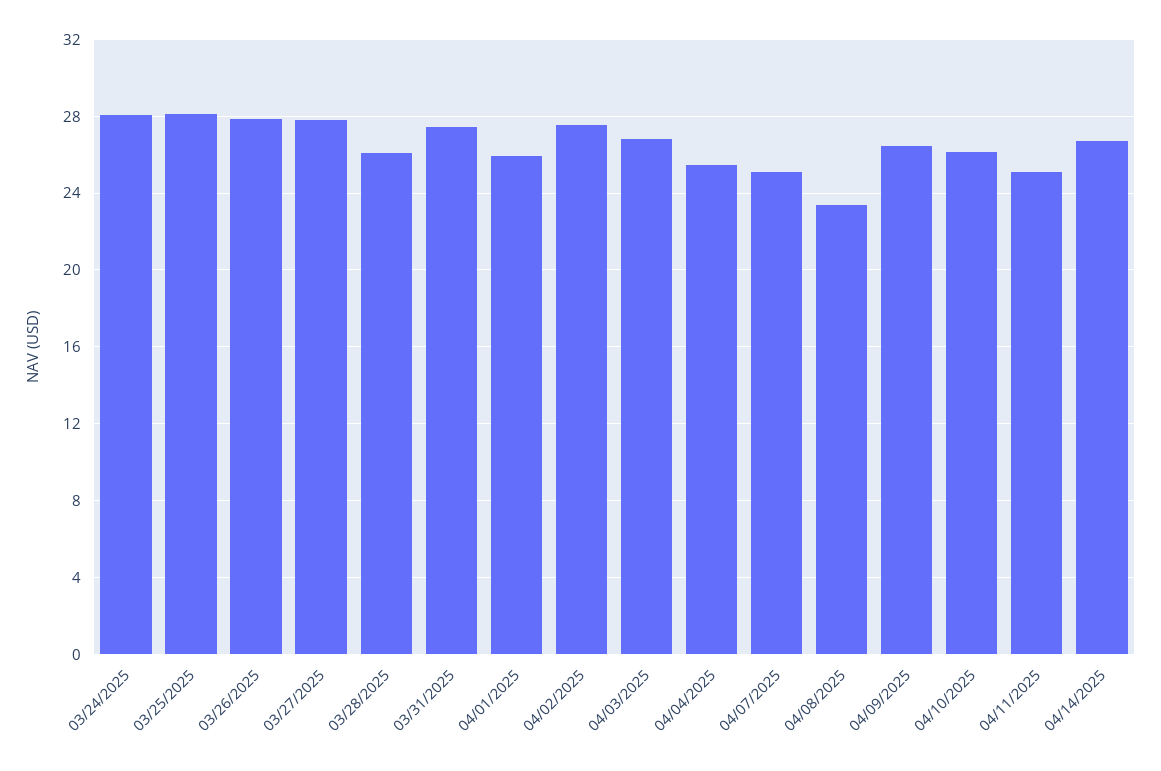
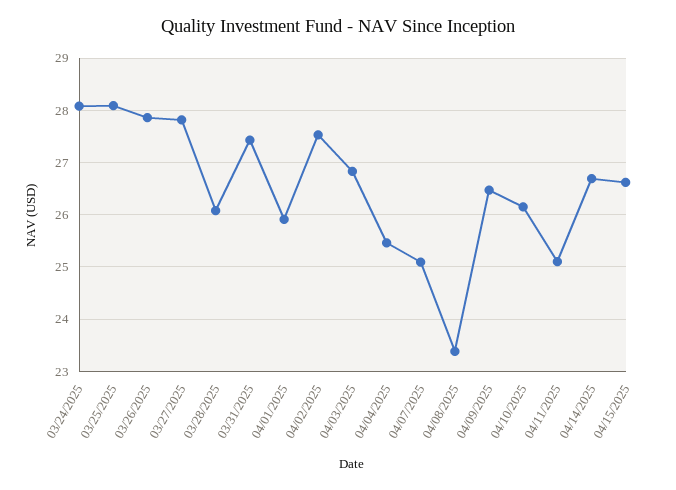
04/15/2025: none -> 26.6

